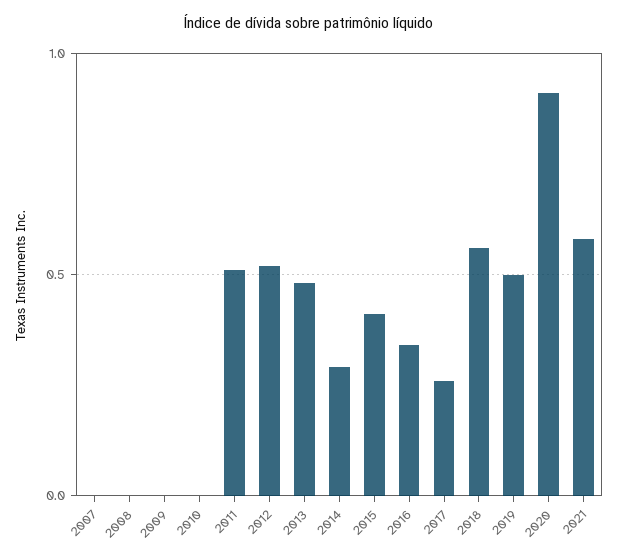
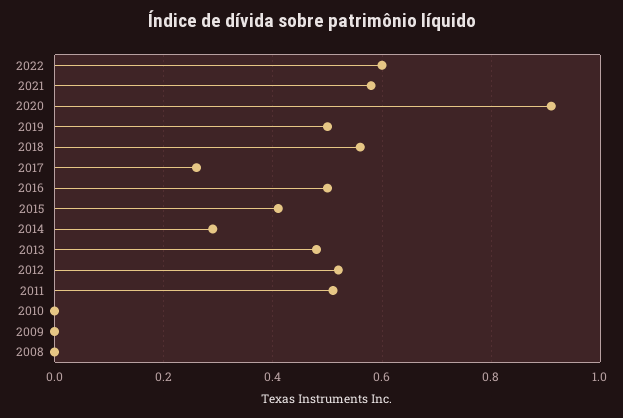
2007: 0 -> none
2016: 0.35 -> 0.5
2022: none -> 0.6

